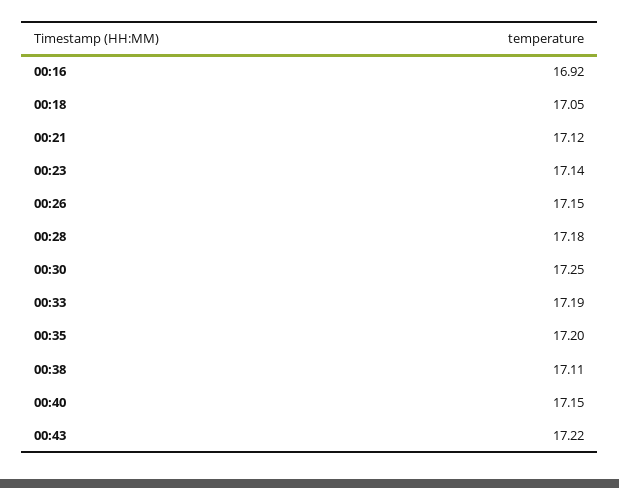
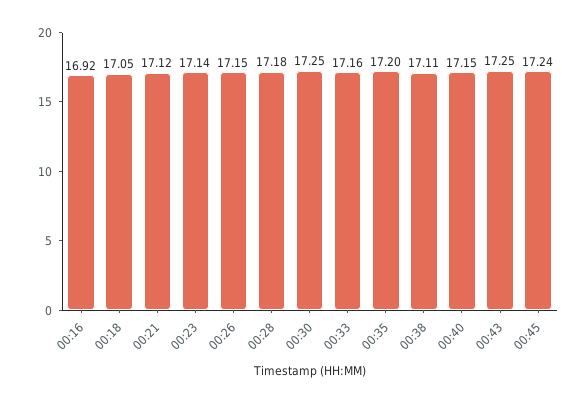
00:33: 17.19 -> 17.16
00:43: 17.22 -> 17.25
00:45: none -> 17.24

